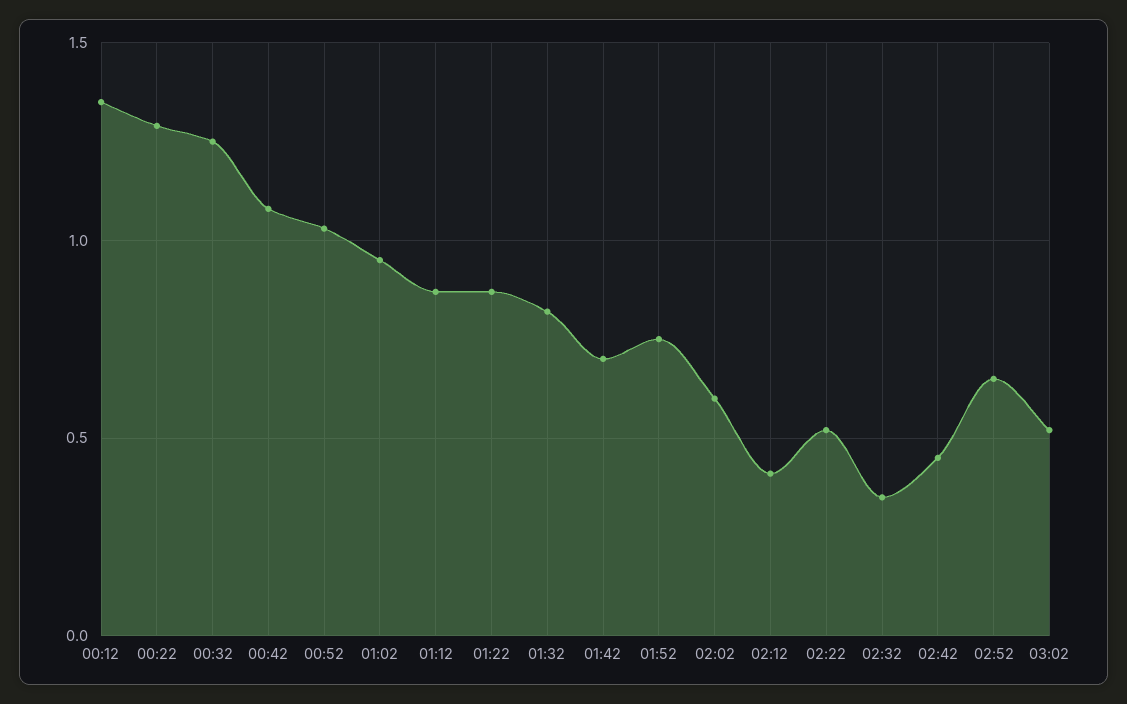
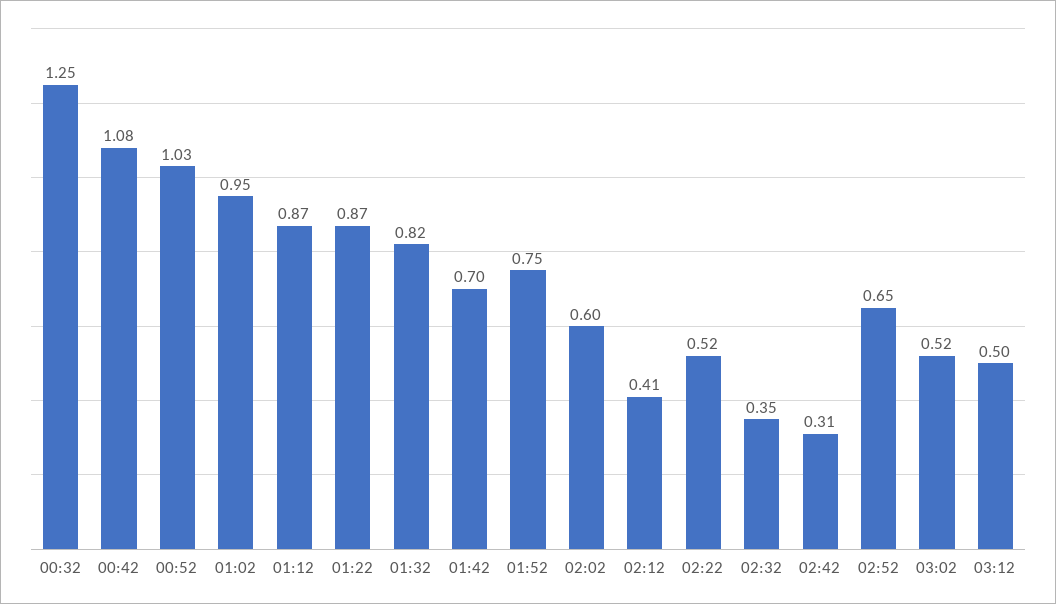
00:12: 1.35 -> none
00:22: 1.3 -> none
02:42: 0.45 -> 0.31
03:12: none -> 0.5

